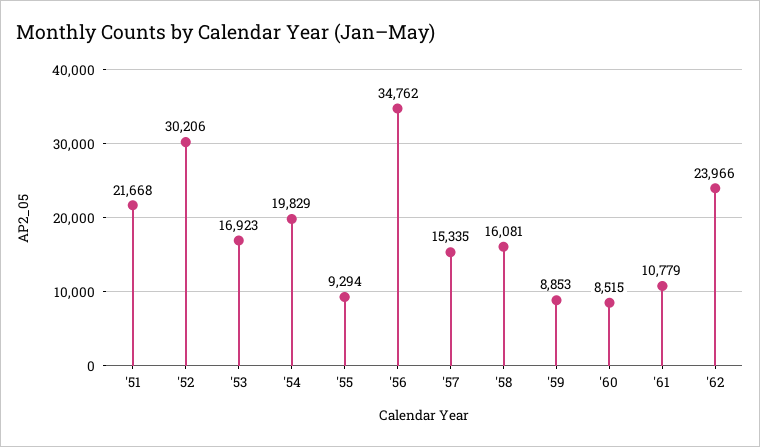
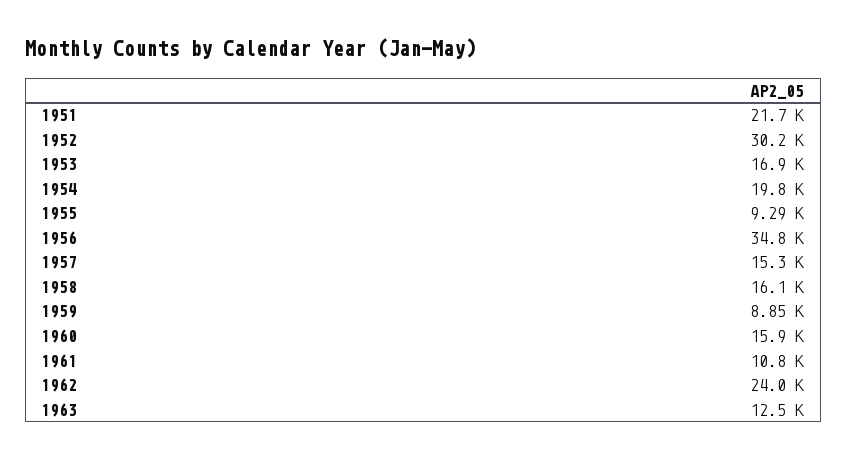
'60: 8515 -> 15900
1963: none -> 12500

